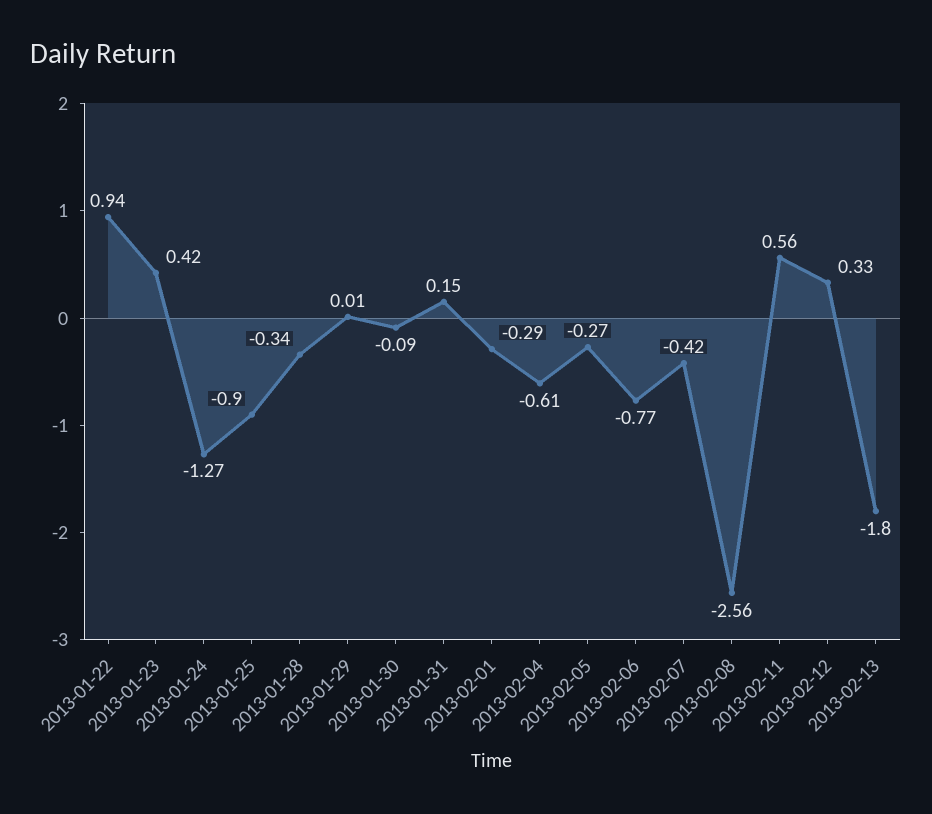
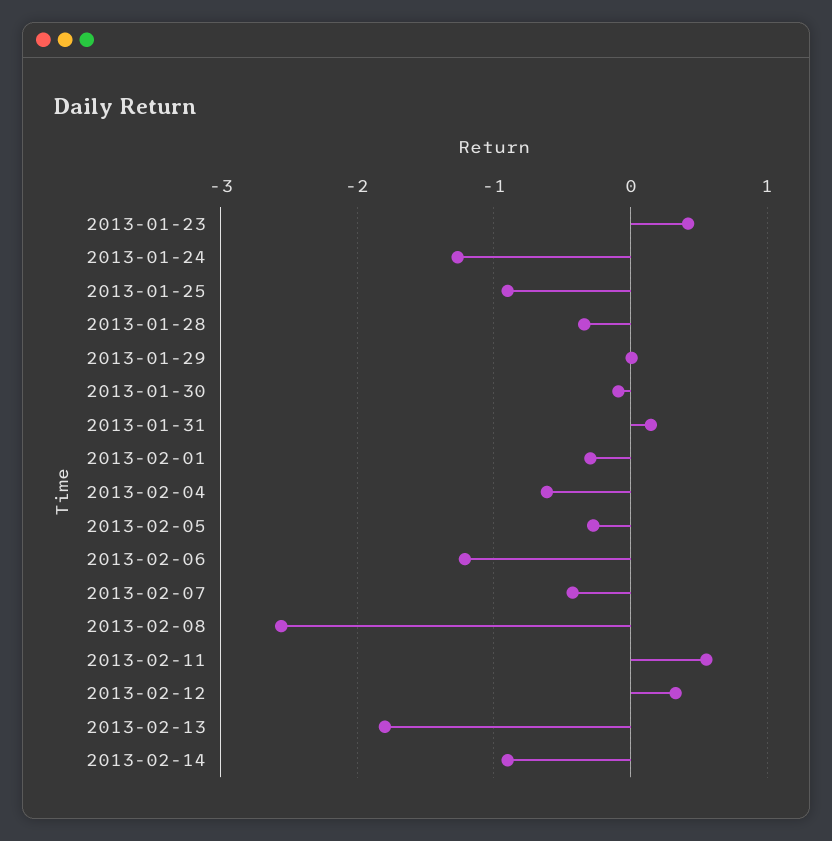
2013-01-22: 0.94 -> none
2013-02-06: -0.77 -> -1.2
2013-02-14: none -> -0.9

